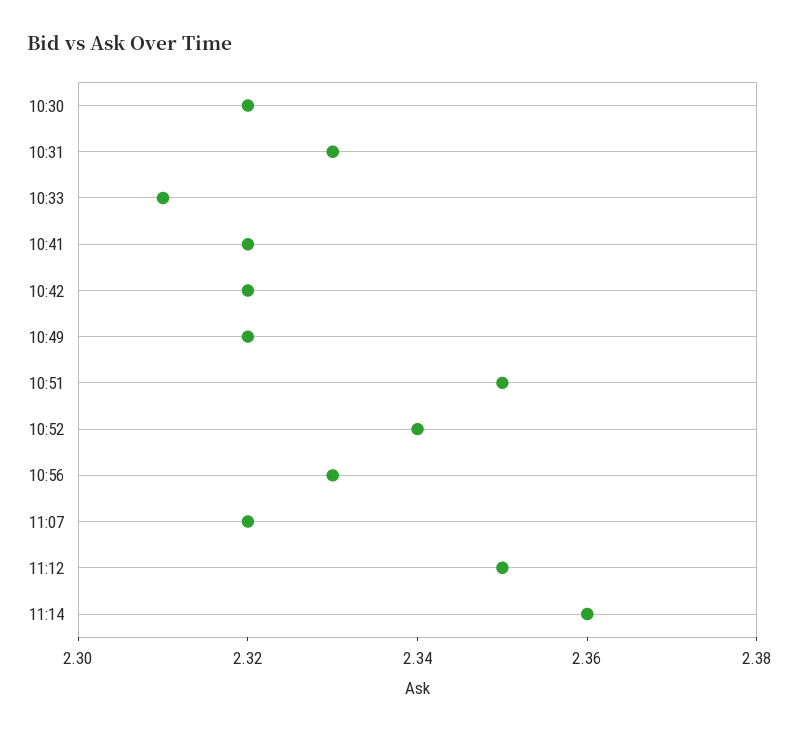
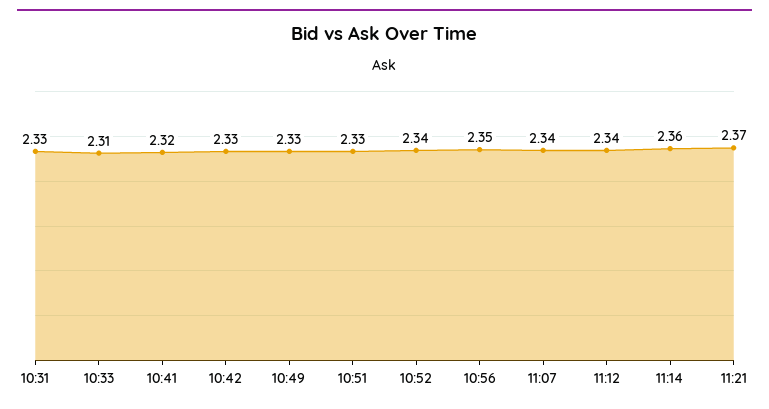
10:30: 2.32 -> none
10:42: 2.32 -> 2.33
10:49: 2.32 -> 2.33
10:51: 2.35 -> 2.33
10:56: 2.33 -> 2.35
11:07: 2.32 -> 2.34
11:12: 2.35 -> 2.34
11:21: none -> 2.37

